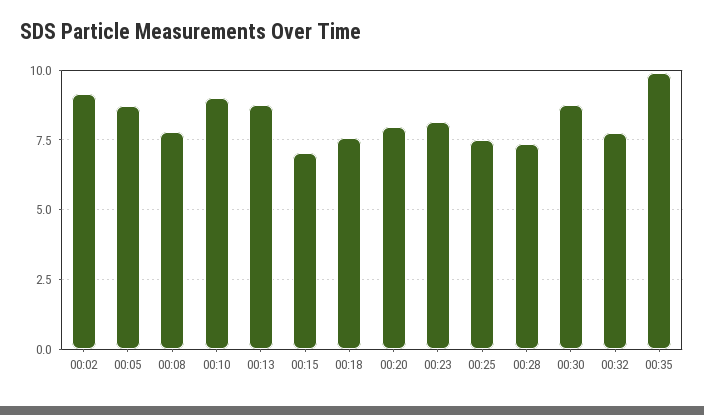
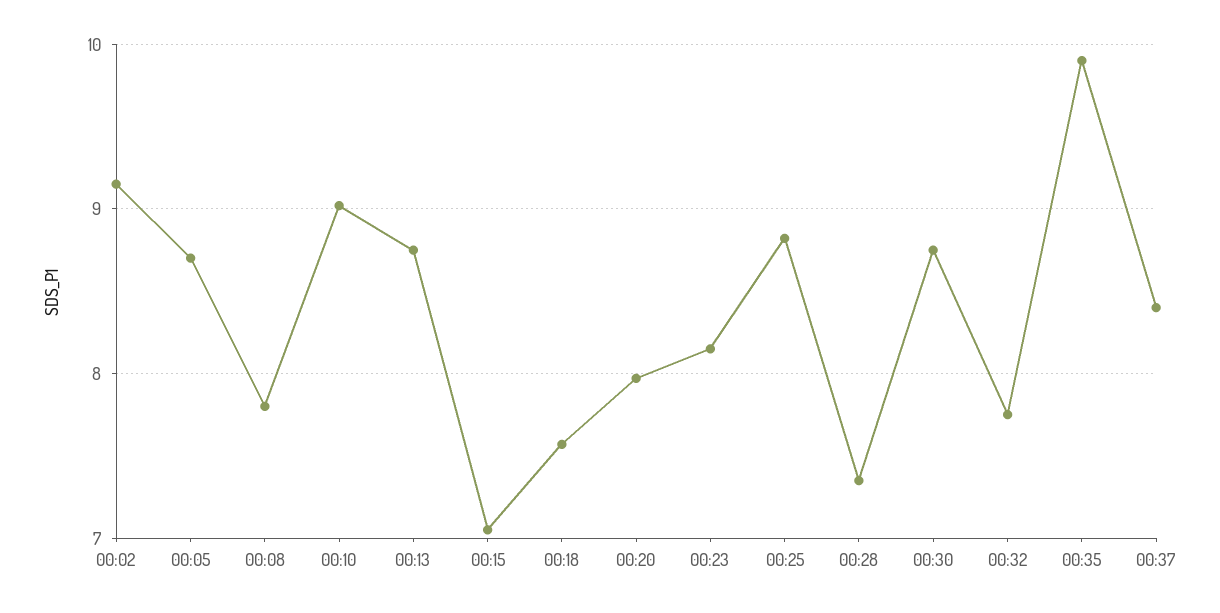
00:25: 7.5 -> 8.8
00:37: none -> 8.4

